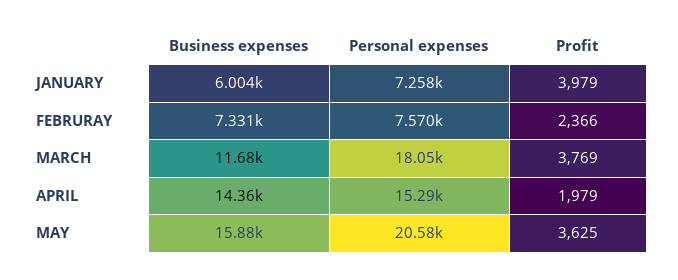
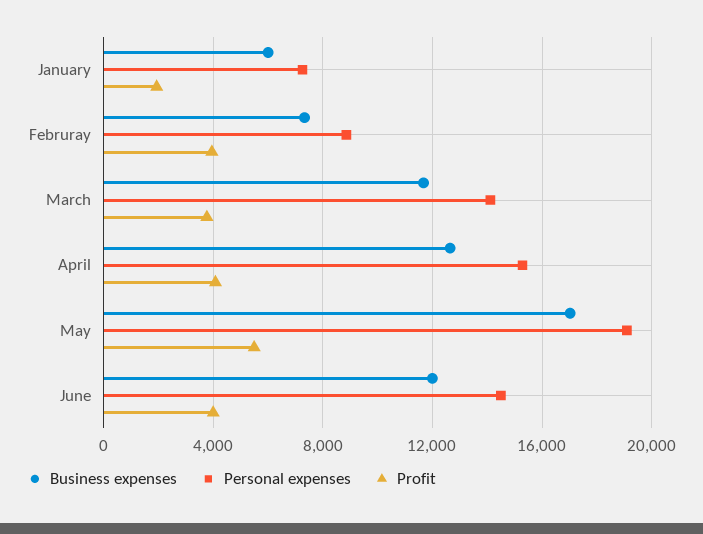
Profit, JANUARY: 3979 -> 2000
Personal expenses, FEBRURAY: 7570 -> 9000
Profit, FEBRURAY: 2366 -> 4000
Personal expenses, MARCH: 18050 -> 14000
Business expenses, APRIL: 14360 -> 12500
Profit, APRIL: 1979 -> 4000
Business expenses, MAY: 15880 -> 17000
Personal expenses, MAY: 20580 -> 19000
Profit, MAY: 3625 -> 5500
Business expenses, June: none -> 12000
Personal expenses, June: none -> 14500
Profit, June: none -> 4000

